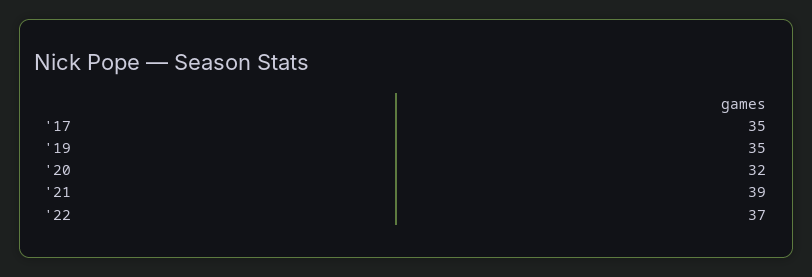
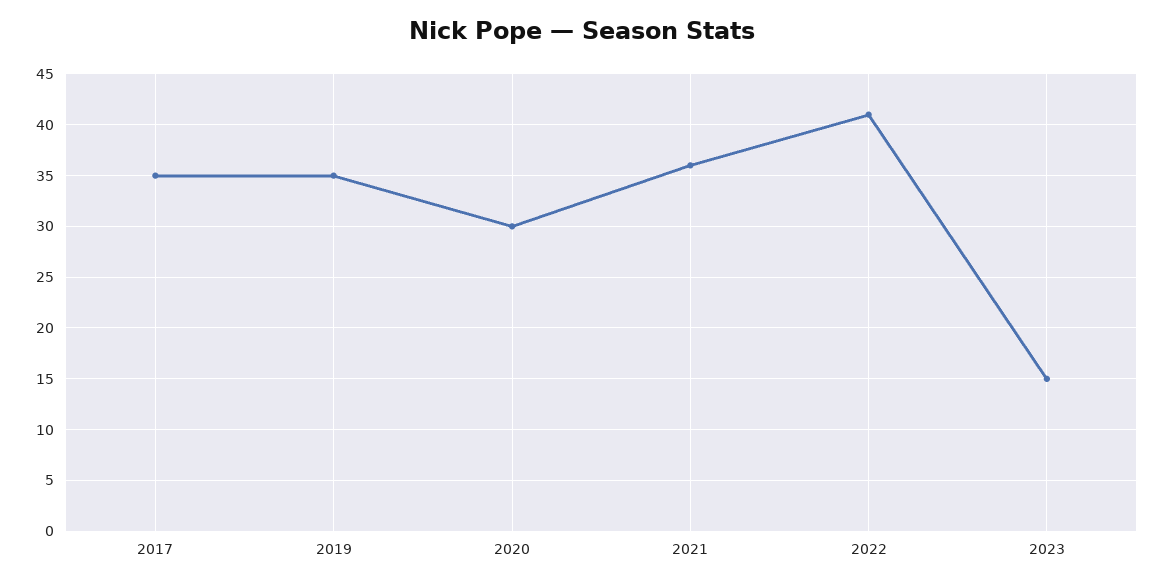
'20: 32 -> 30
'21: 39 -> 36
'22: 37 -> 41
2023: none -> 15

